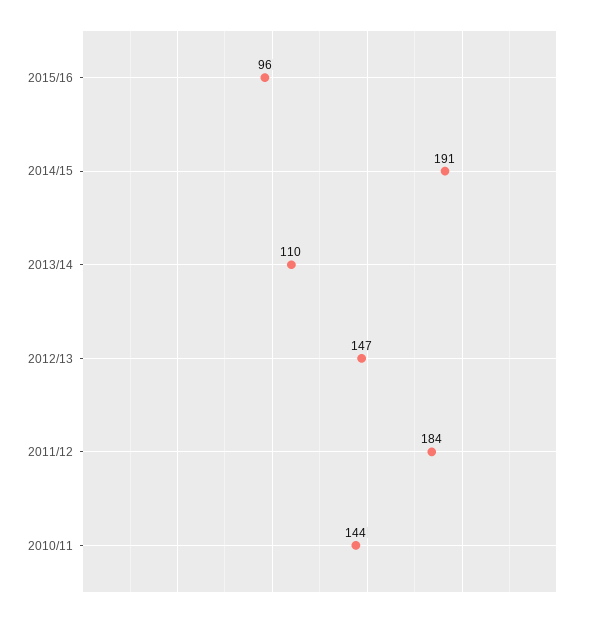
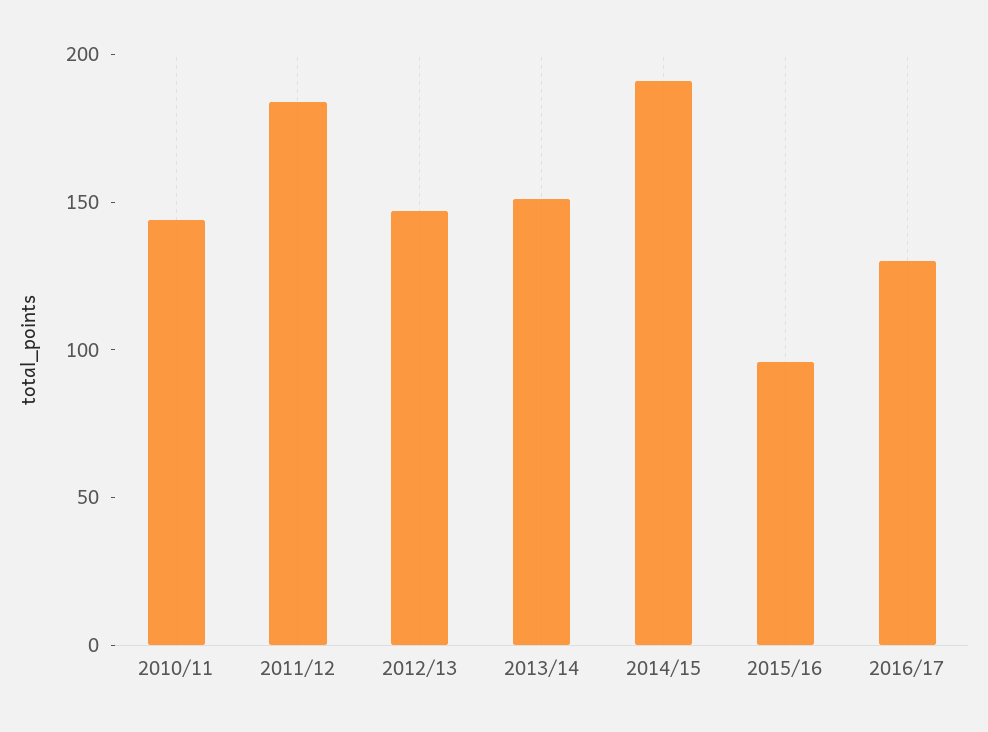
2013/14: 110 -> 150
2016/17: none -> 130

